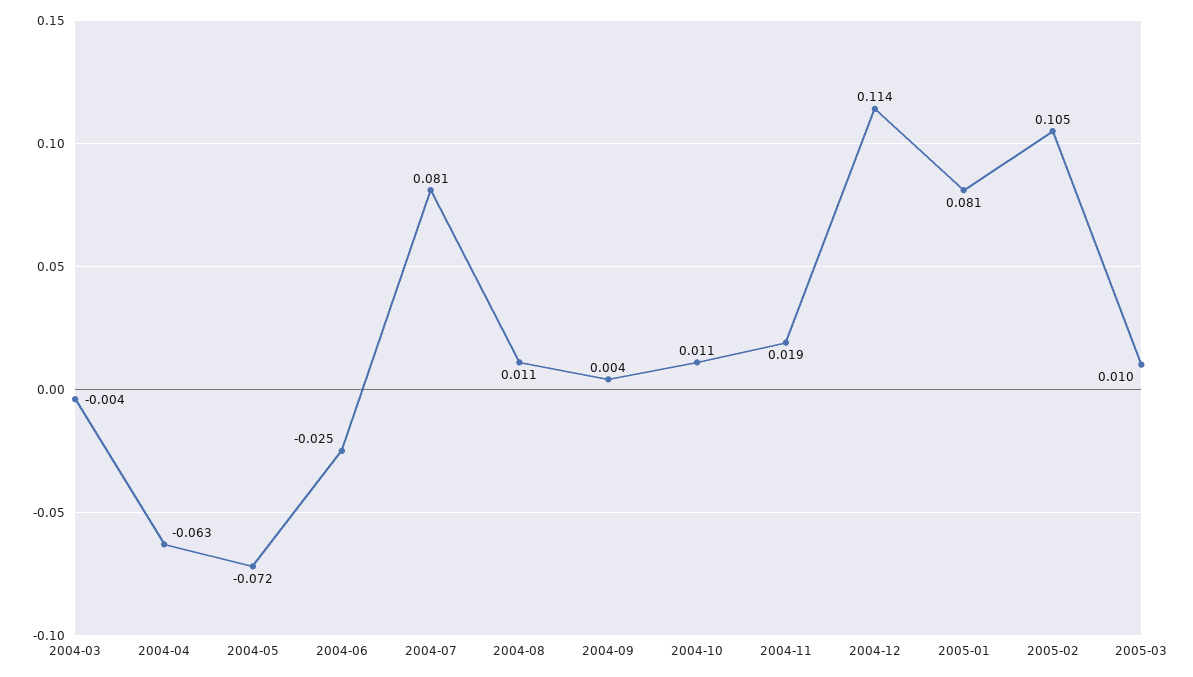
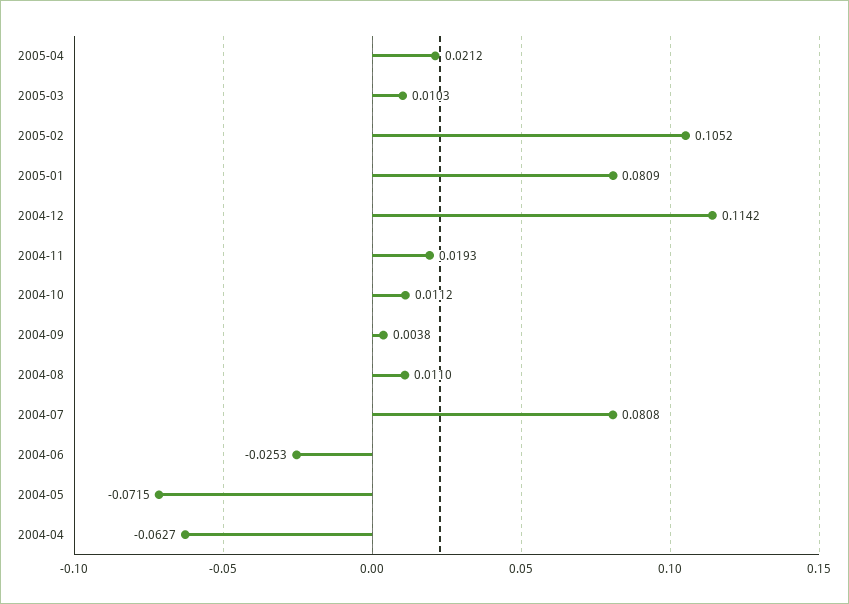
2004-03: -0.004 -> none
2005-04: none -> 0.0212

